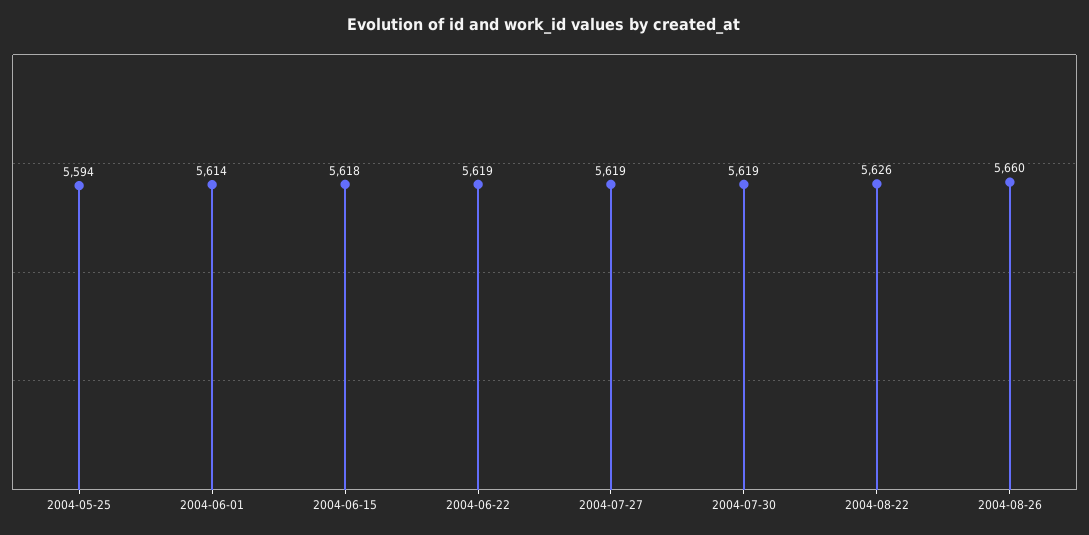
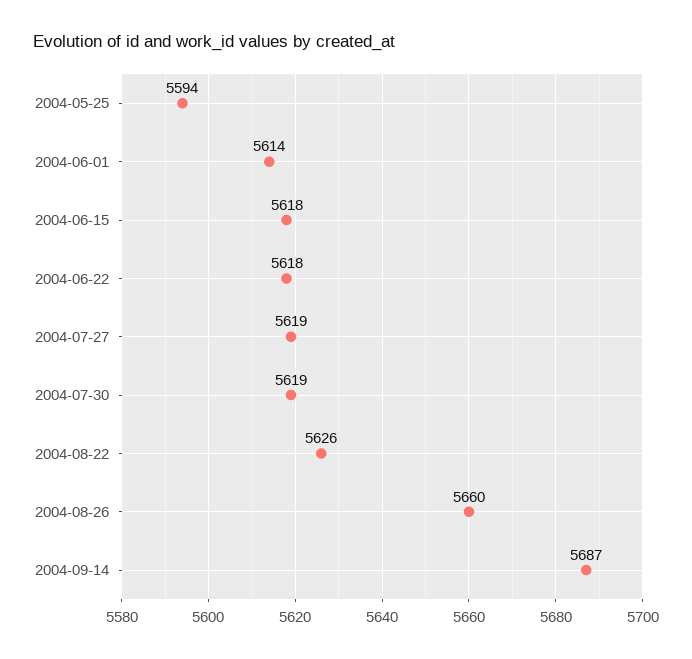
2004-06-22: 5619 -> 5618
2004-09-14: none -> 5687

